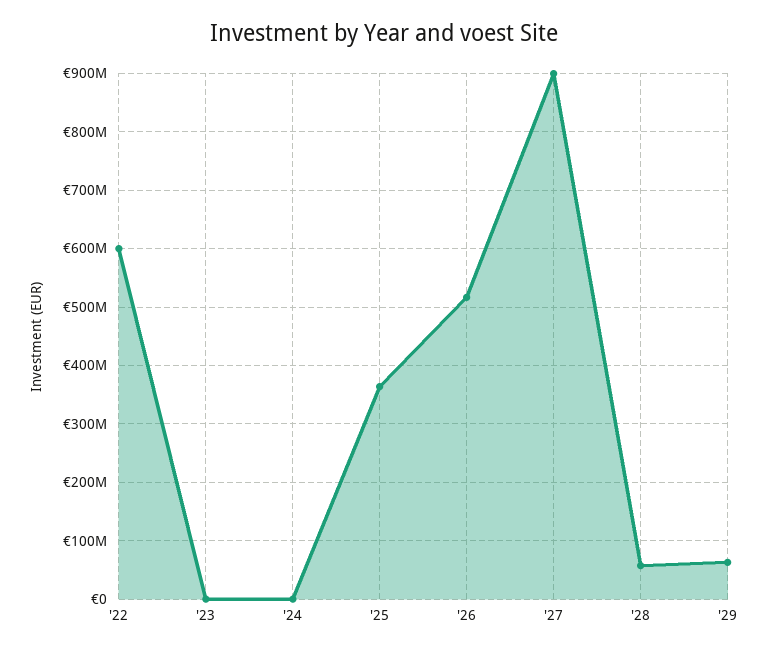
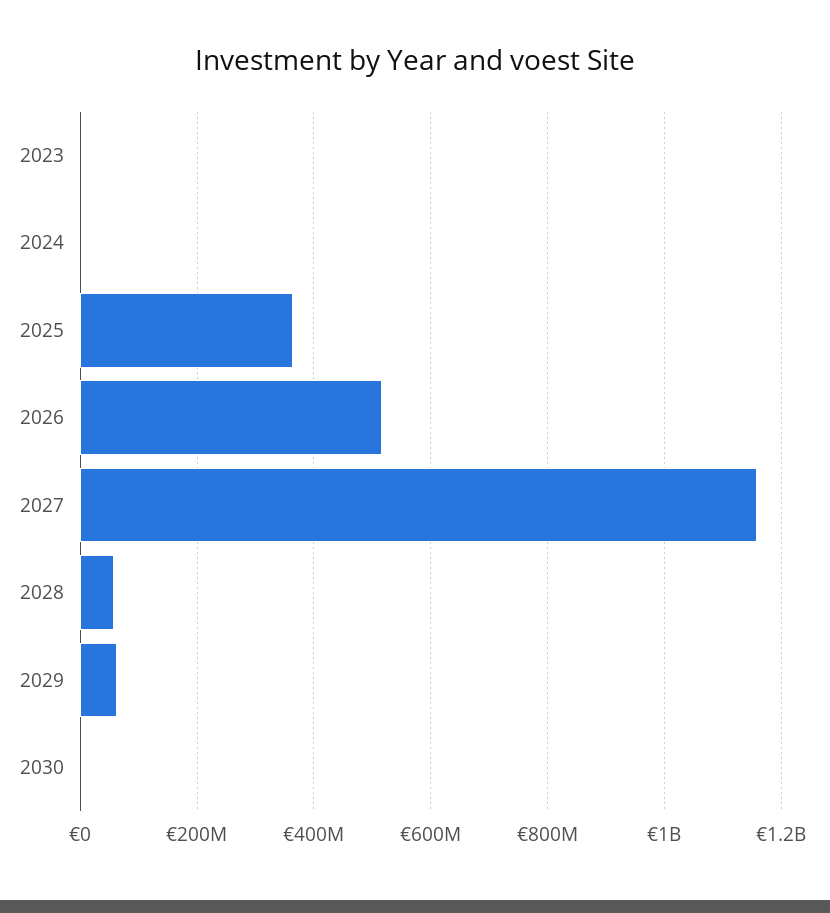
'22: 600000000 -> none
'27: 900000000 -> 1160000000
2030: none -> 0

